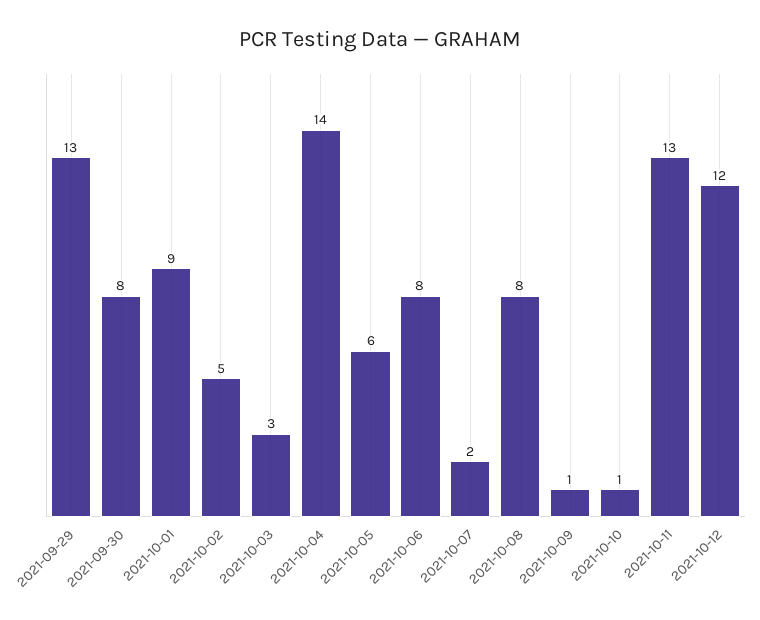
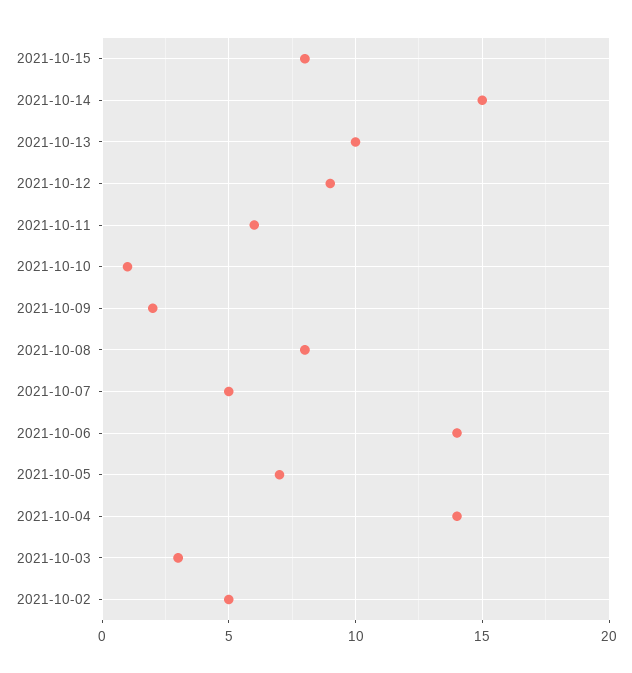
2021-09-29: 13 -> none
2021-09-30: 8 -> none
2021-10-01: 9 -> none
2021-10-05: 6 -> 7
2021-10-06: 8 -> 14
2021-10-07: 2 -> 5
2021-10-09: 1 -> 2
2021-10-11: 13 -> 6
2021-10-12: 12 -> 9
2021-10-15: none -> 8
2021-10-14: none -> 15
2021-10-13: none -> 10

